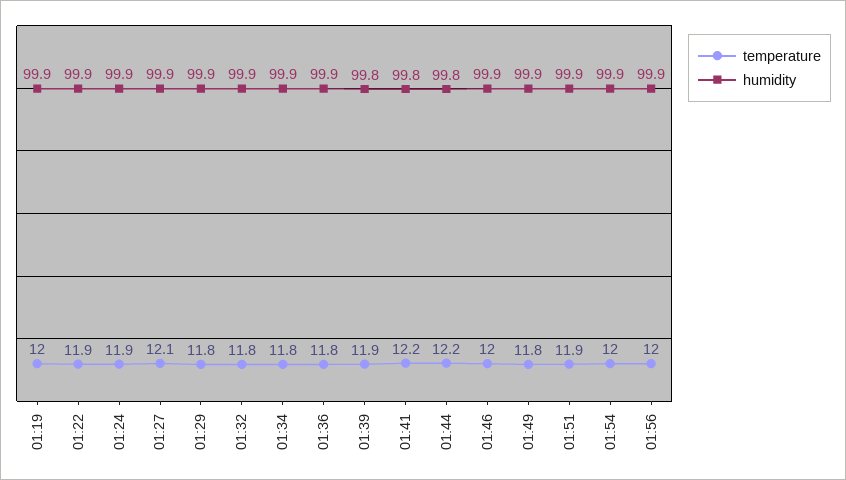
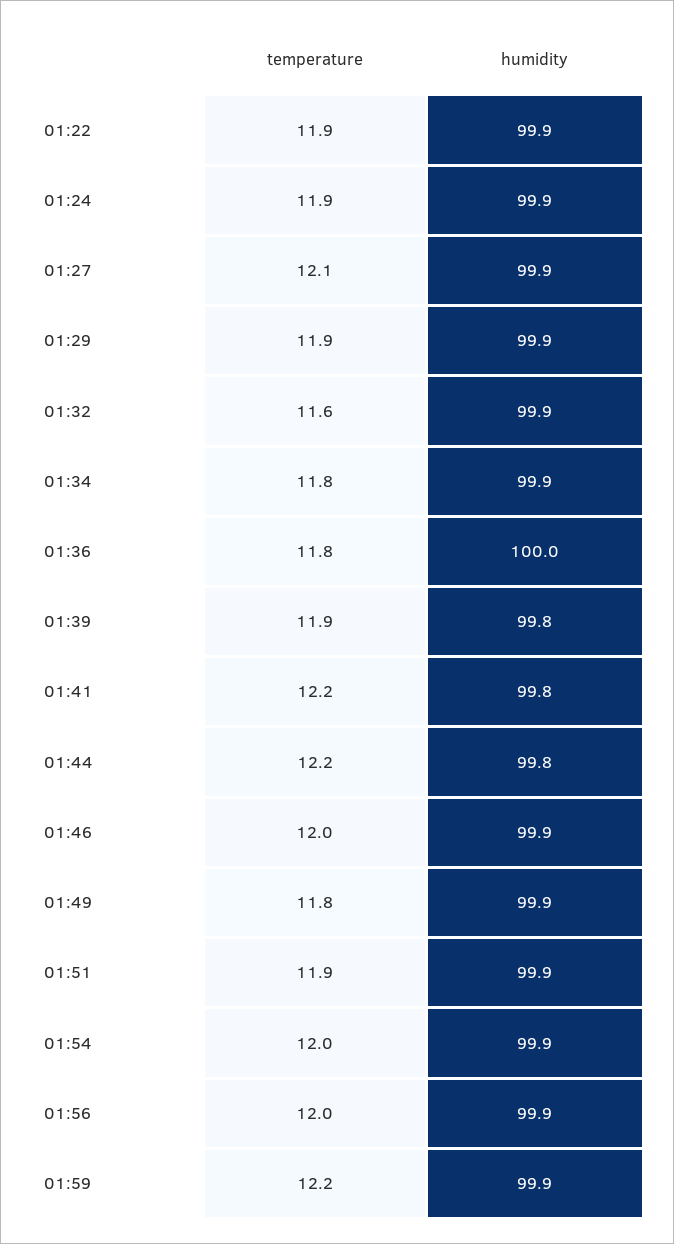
temperature, 01:19: 12 -> none
humidity, 01:19: 99.9 -> none
temperature, 01:29: 11.8 -> 11.9
temperature, 01:32: 11.8 -> 11.6
humidity, 01:36: 99.9 -> 100
temperature, 01:59: none -> 12.2
humidity, 01:59: none -> 99.9

